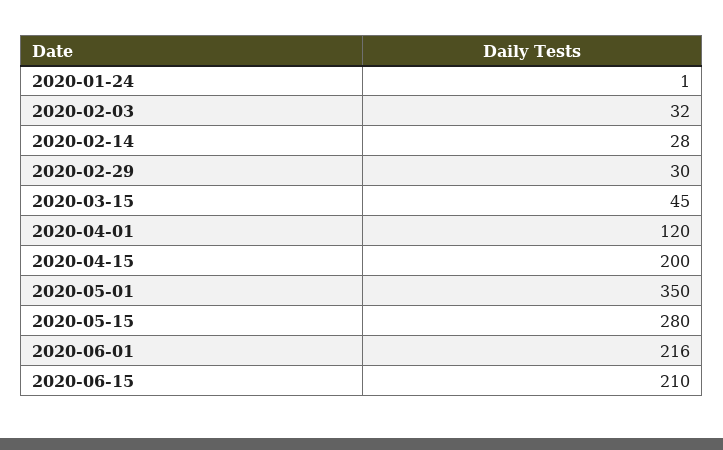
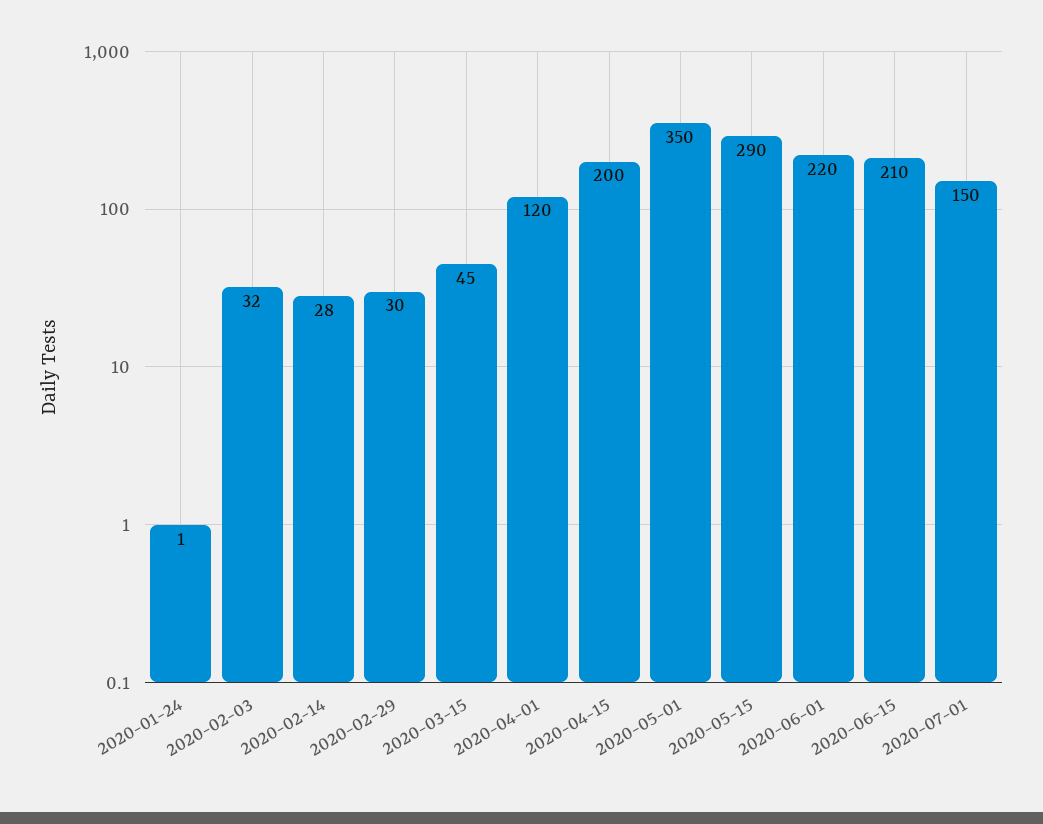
2020-05-15: 280 -> 290
2020-06-01: 216 -> 220
2020-07-01: none -> 150

